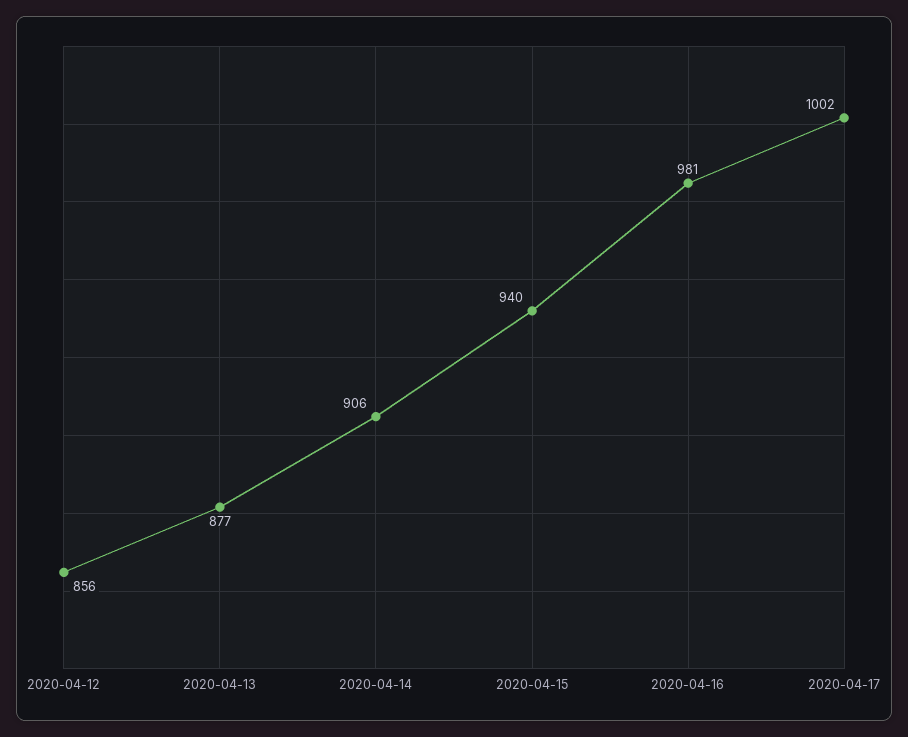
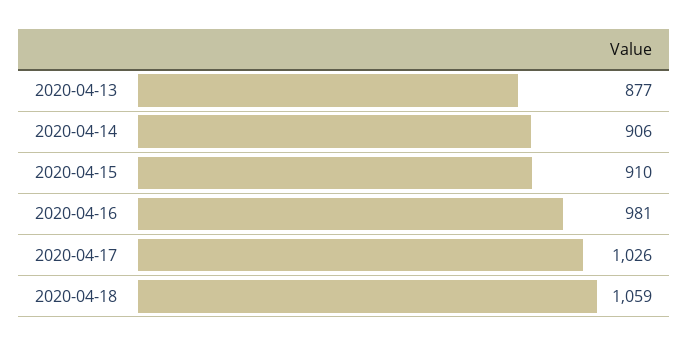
2020-04-12: 856 -> none
2020-04-15: 940 -> 910
2020-04-17: 1002 -> 1026
2020-04-18: none -> 1059

